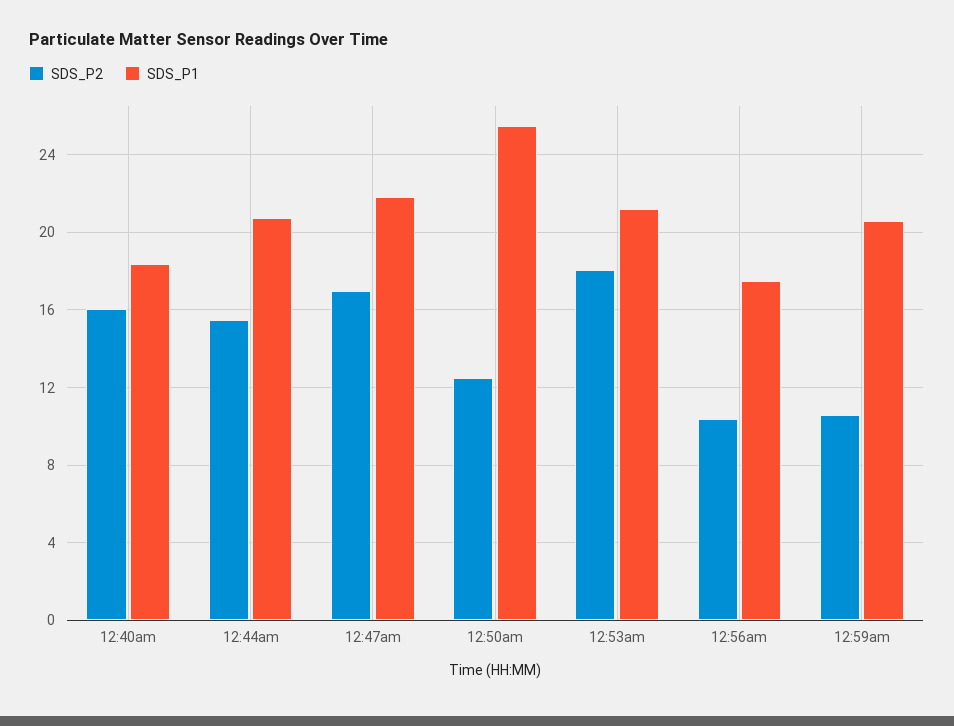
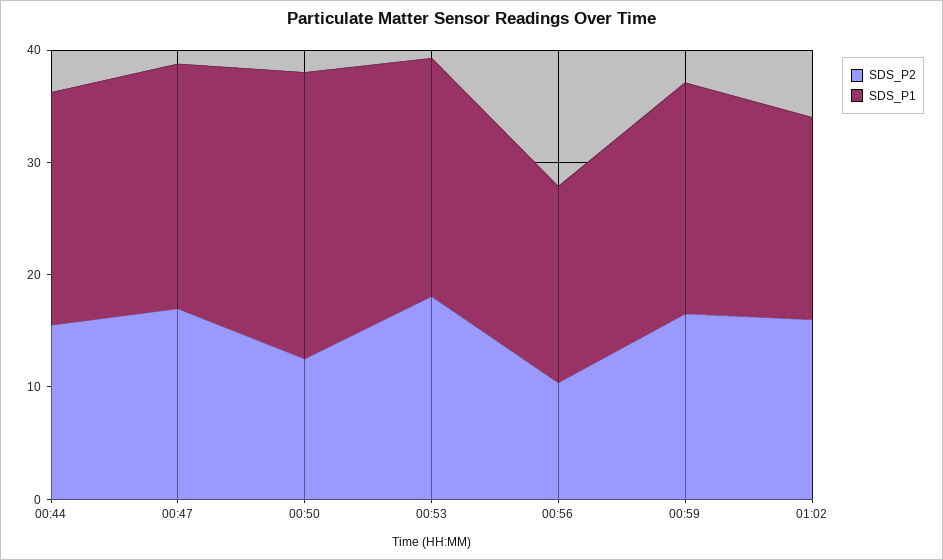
SDS_P2, 12:40am: 16 -> none
SDS_P1, 12:40am: 18.5 -> none
SDS_P2, 12:59am: 10.5 -> 16
SDS_P2, 01:02: none -> 16
SDS_P1, 01:02: none -> 18

